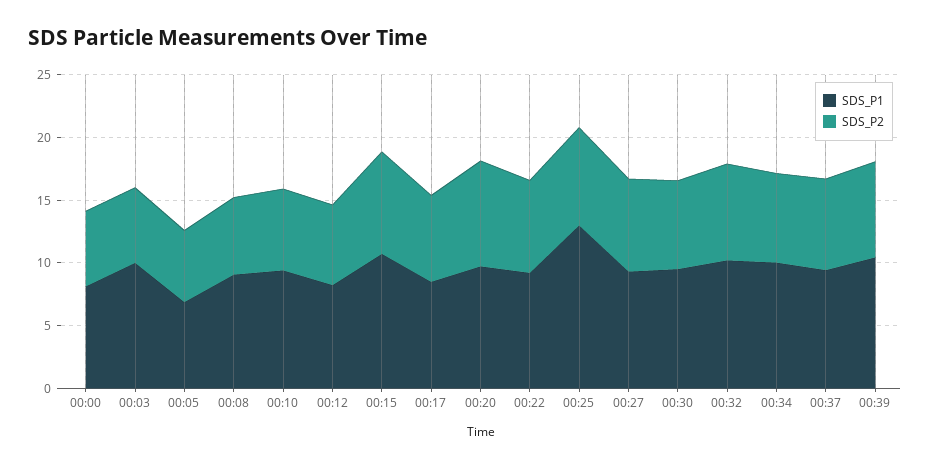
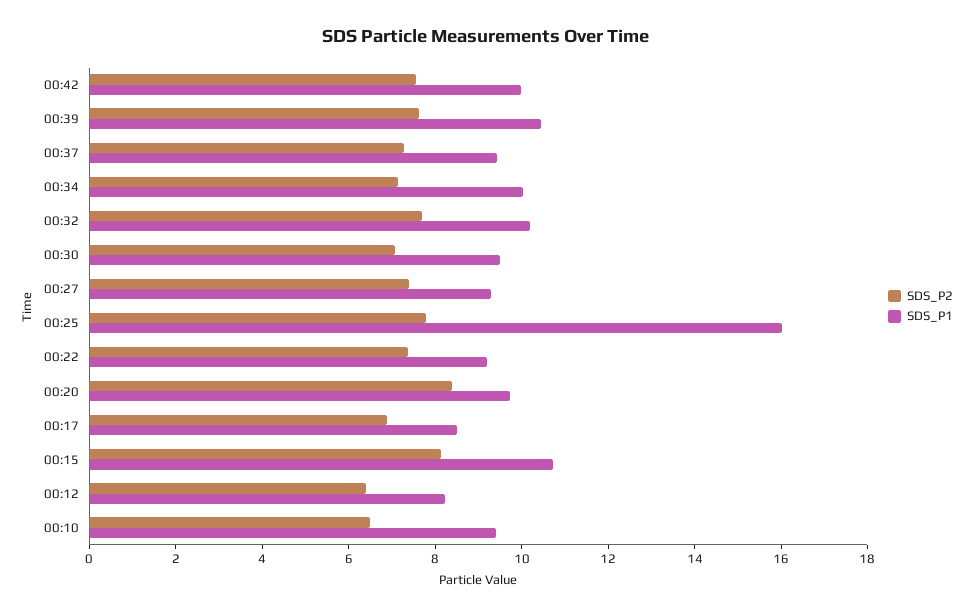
SDS_P1, 00:00: 8 -> none
SDS_P2, 00:00: 6 -> none
SDS_P1, 00:03: 10 -> none
SDS_P2, 00:03: 6 -> none
SDS_P1, 00:05: 7 -> none
SDS_P2, 00:05: 6 -> none
SDS_P1, 00:08: 9 -> none
SDS_P2, 00:08: 6 -> none
SDS_P1, 00:25: 13 -> 16
SDS_P2, 00:42: none -> 7.5
SDS_P1, 00:42: none -> 10

